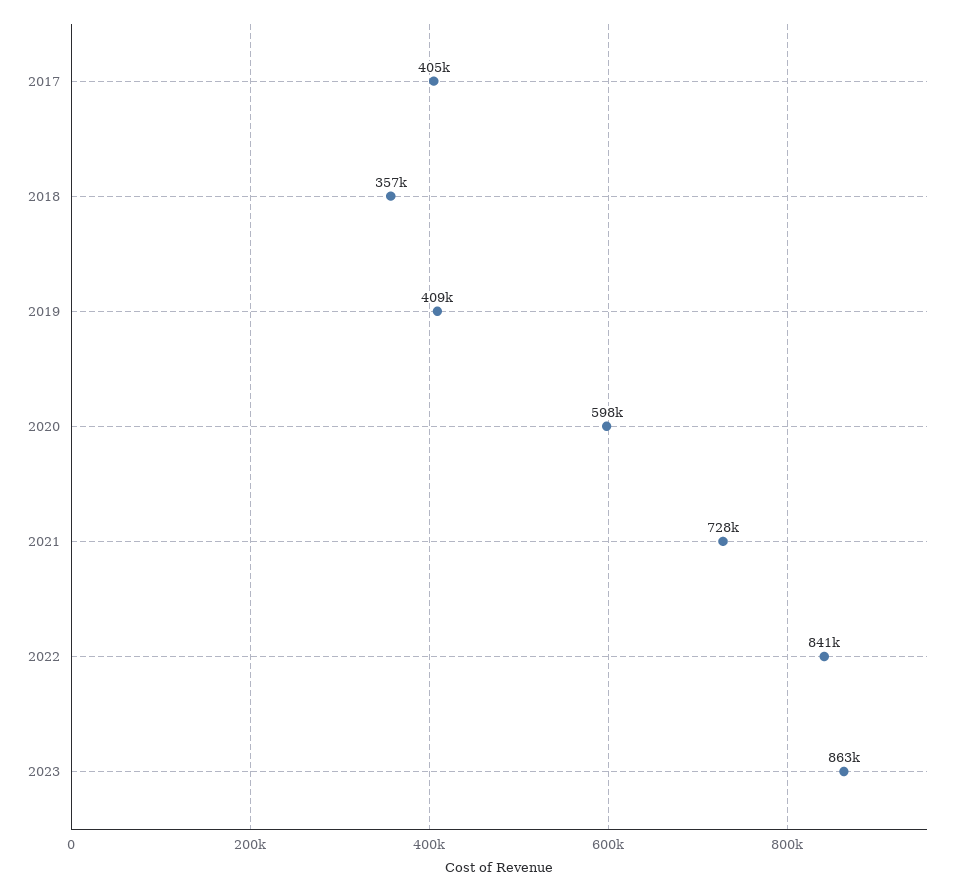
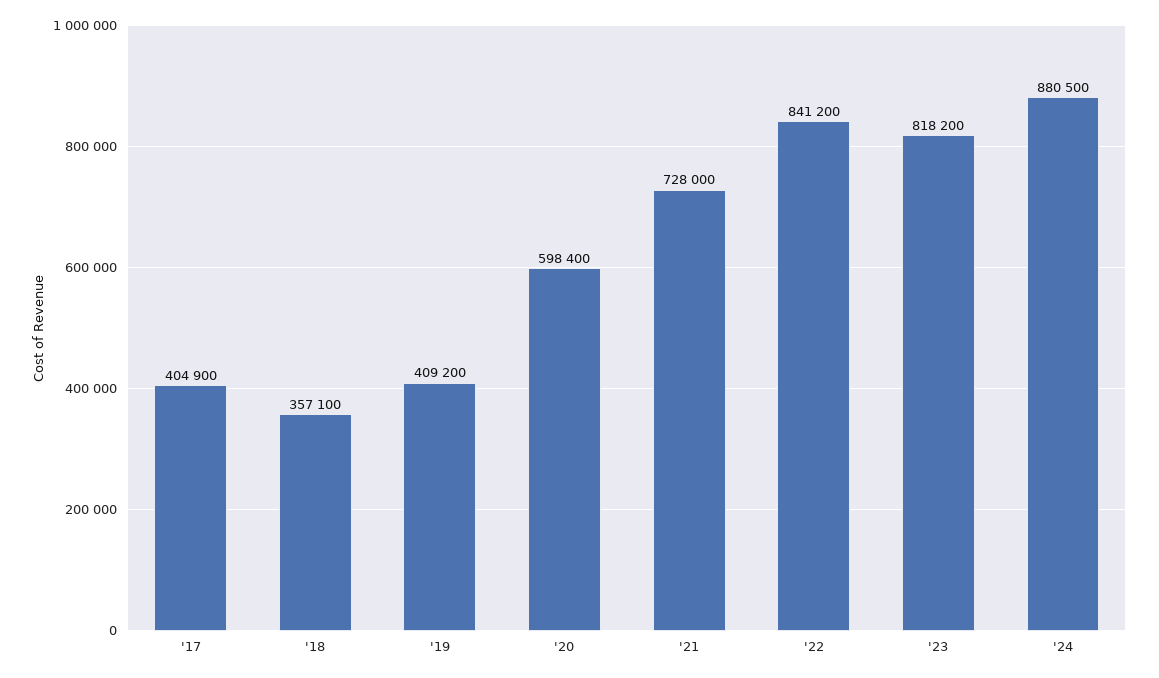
2023: 863000 -> 818200
'24: none -> 880500

